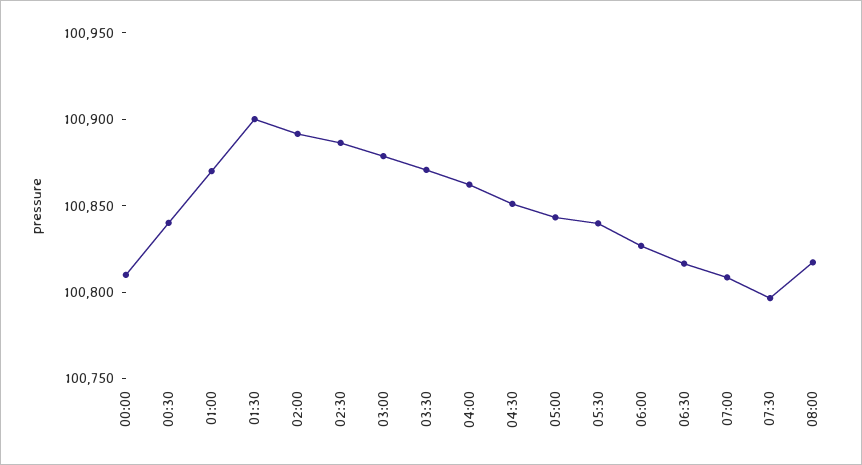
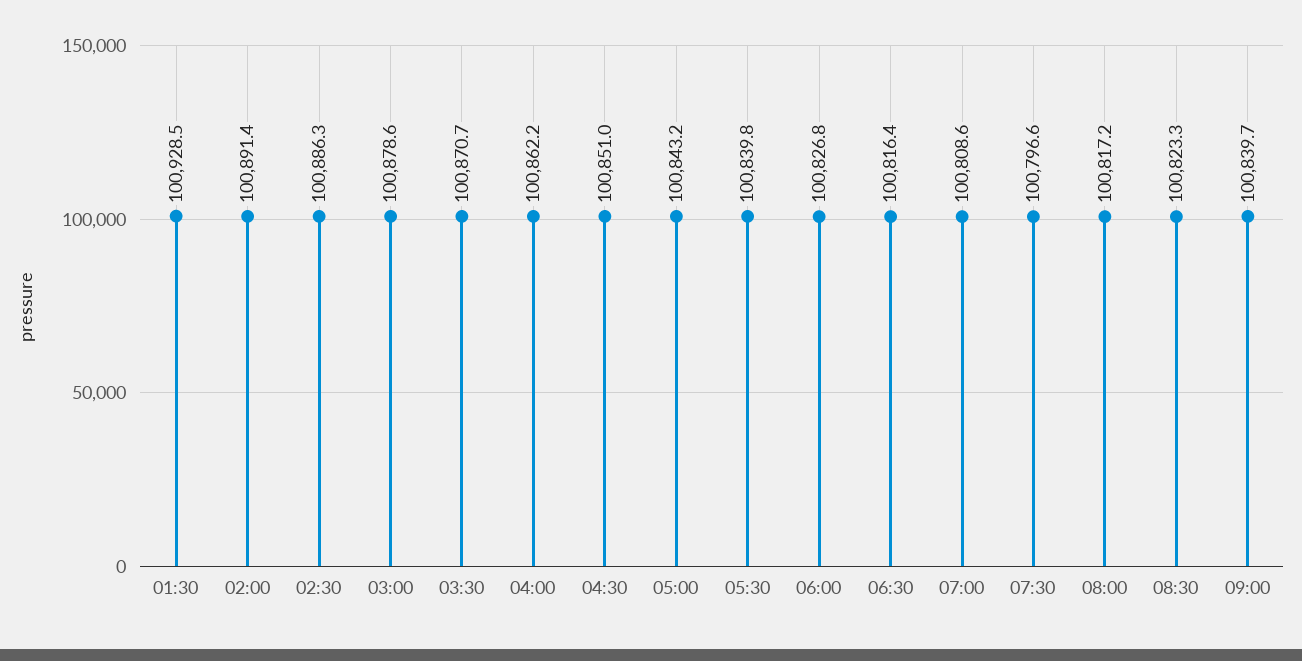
00:00: 100810 -> none
00:30: 100840 -> none
01:00: 100870 -> none
01:30: 100900 -> 100928.5
08:30: none -> 100823.3
09:00: none -> 100839.7

